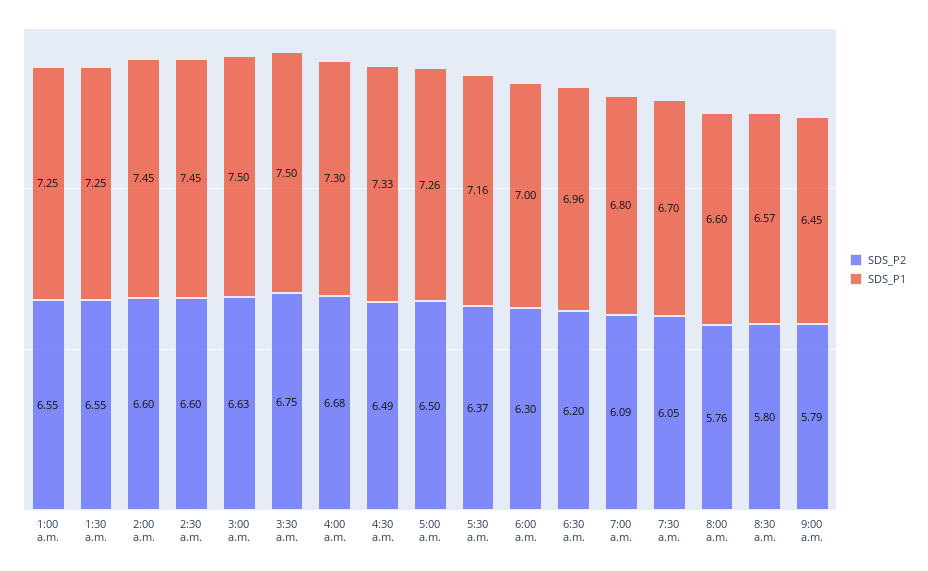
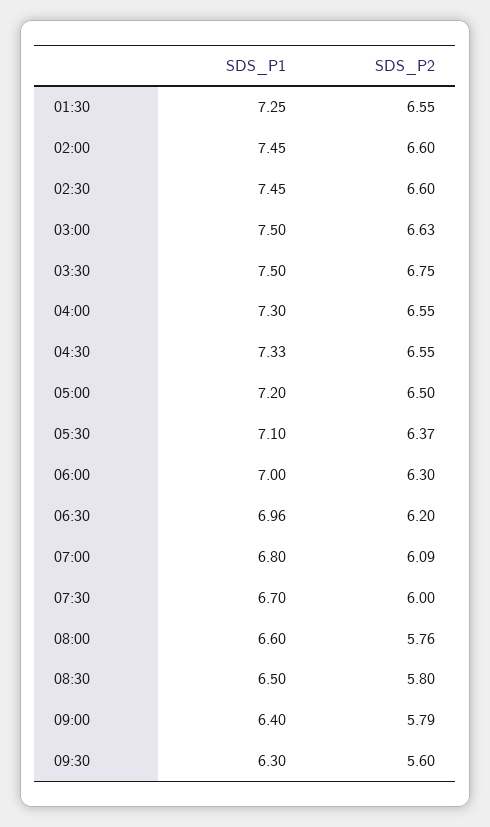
SDS_P2, 1:00 a.m.: 6.55 -> none
SDS_P1, 1:00 a.m.: 7.25 -> none
SDS_P2, 4:00 a.m.: 6.68 -> 6.55
SDS_P2, 4:30 a.m.: 6.49 -> 6.55
SDS_P1, 5:00 a.m.: 7.26 -> 7.2
SDS_P1, 5:30 a.m.: 7.16 -> 7.1
SDS_P2, 7:30 a.m.: 6.05 -> 6
SDS_P1, 8:30 a.m.: 6.57 -> 6.5
SDS_P1, 9:00 a.m.: 6.45 -> 6.4
SDS_P1, 09:30: none -> 6.3
SDS_P2, 09:30: none -> 5.6

